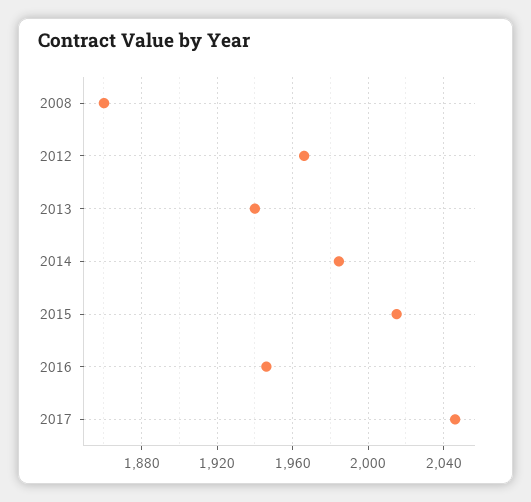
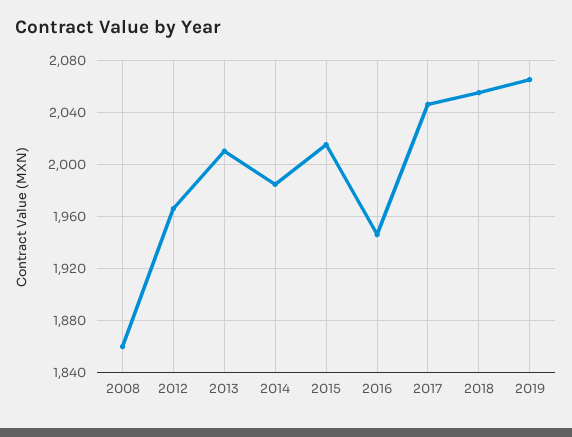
2013: 1940 -> 2010
2018: none -> 2055
2019: none -> 2065

